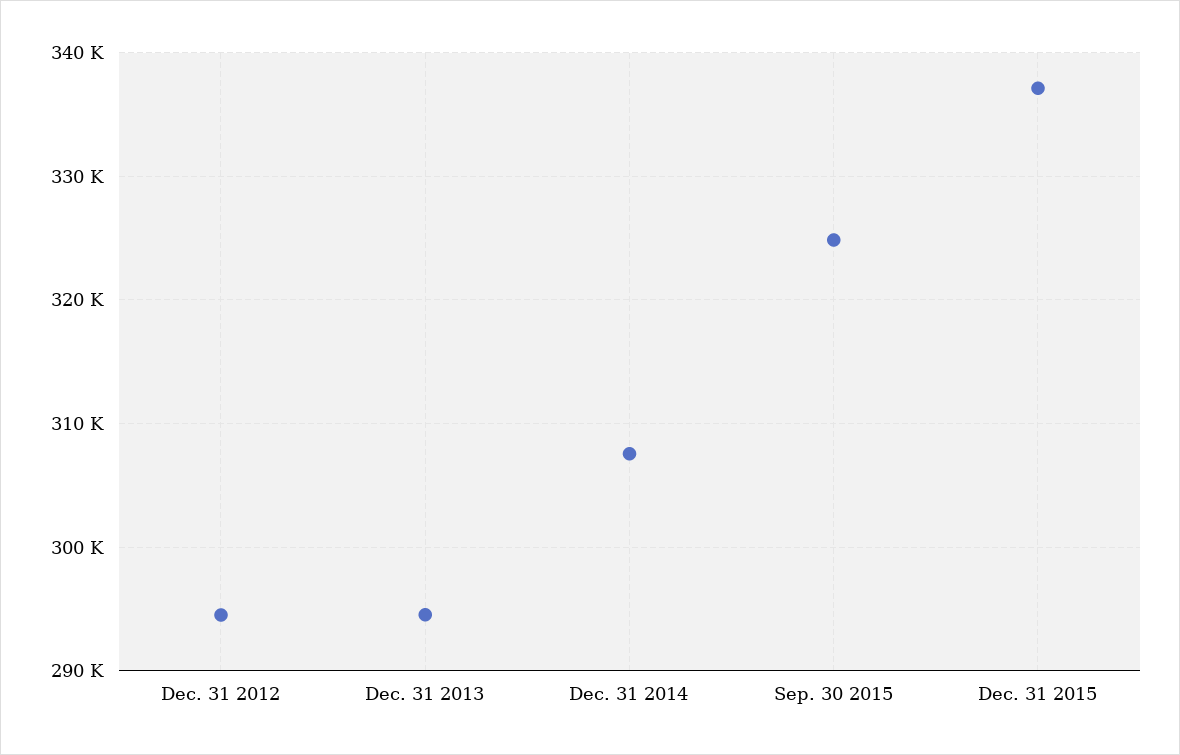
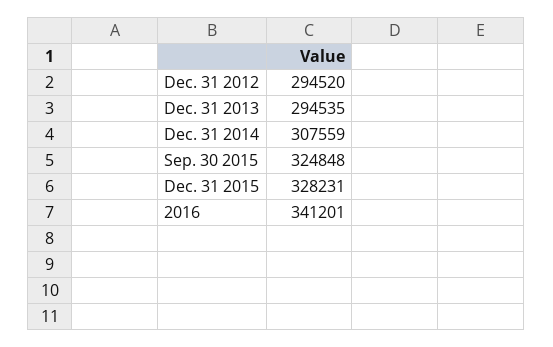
Dec. 31 2015: 337000 -> 328231
2016: none -> 341201

